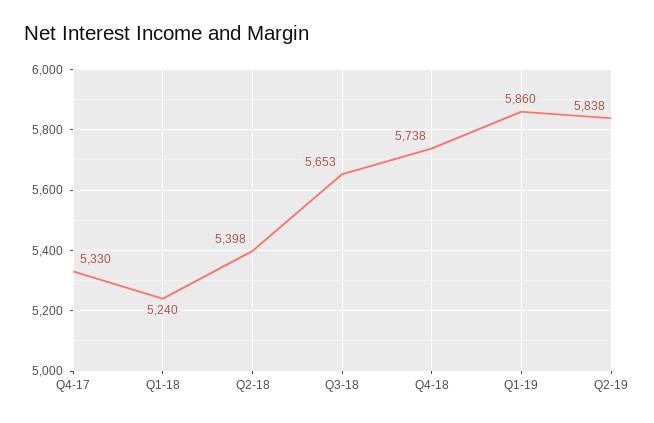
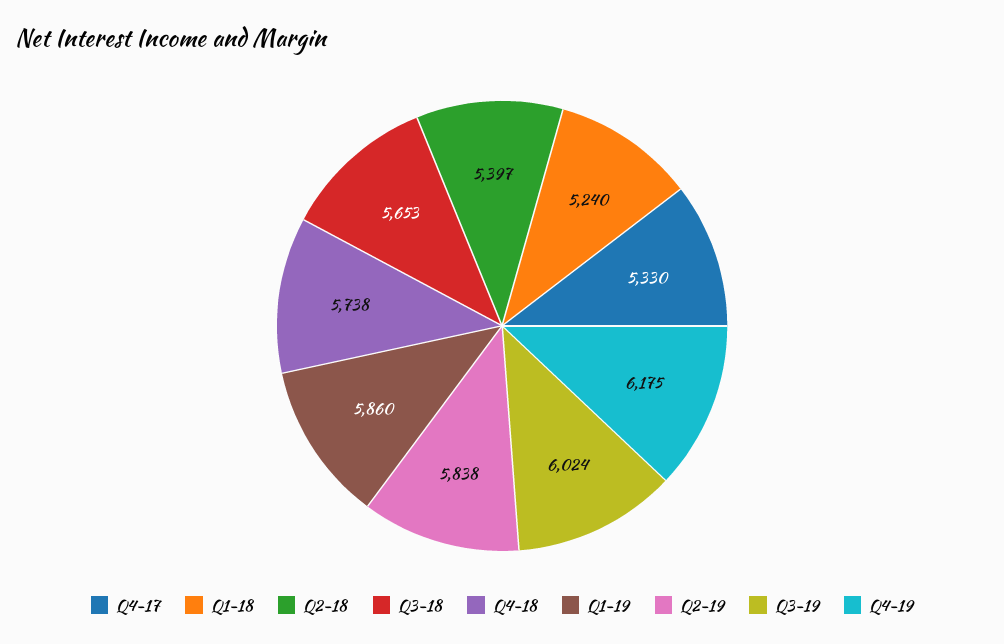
Q2-18: 5398 -> 5397
Q3-19: none -> 6024
Q4-19: none -> 6175

